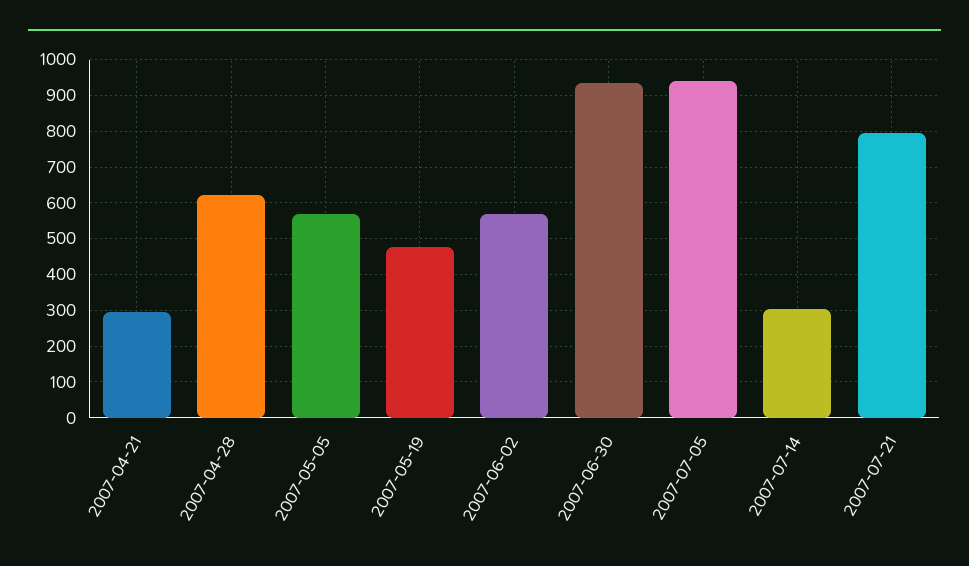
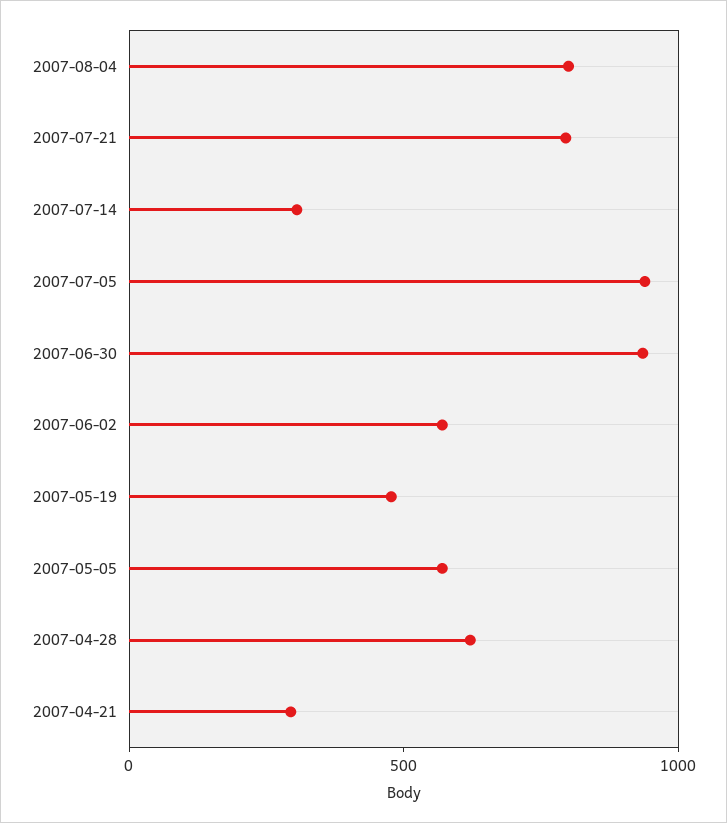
2007-08-04: none -> 800

